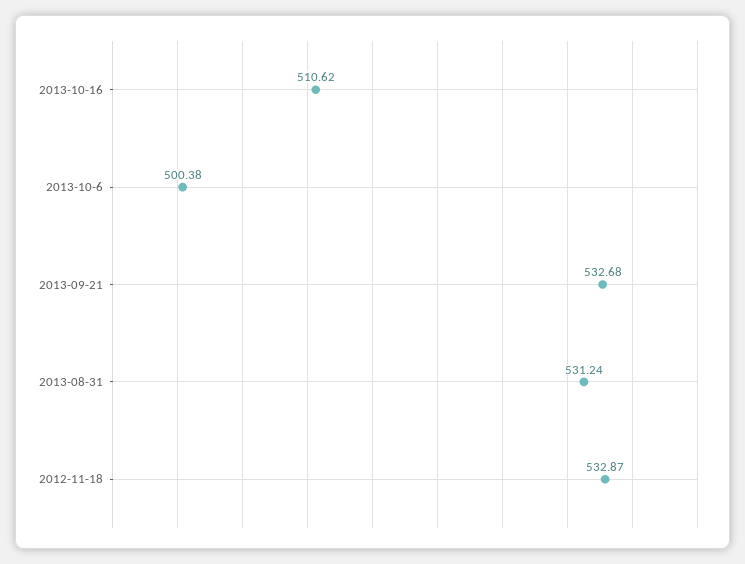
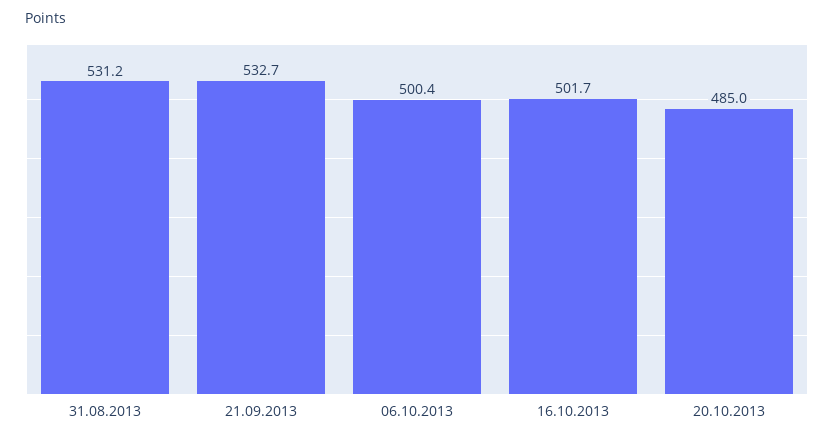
2013-10-16: 510.62 -> 501.7
2012-11-18: 532.87 -> none
20.10.2013: none -> 485

